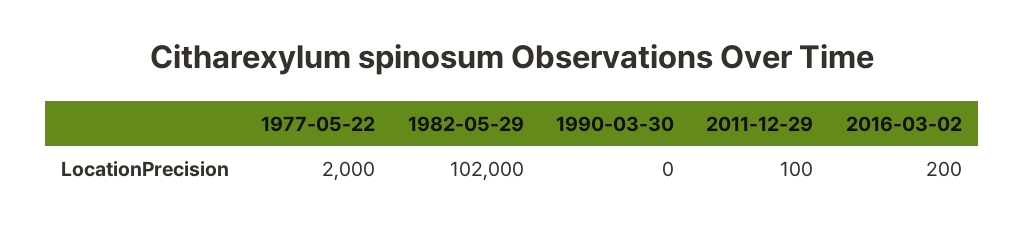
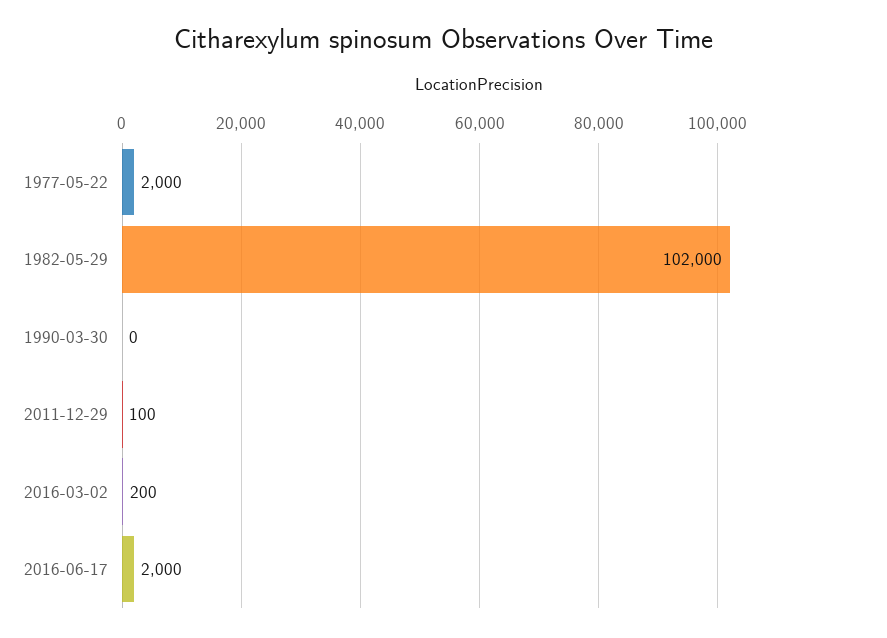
2016-06-17: none -> 2000

